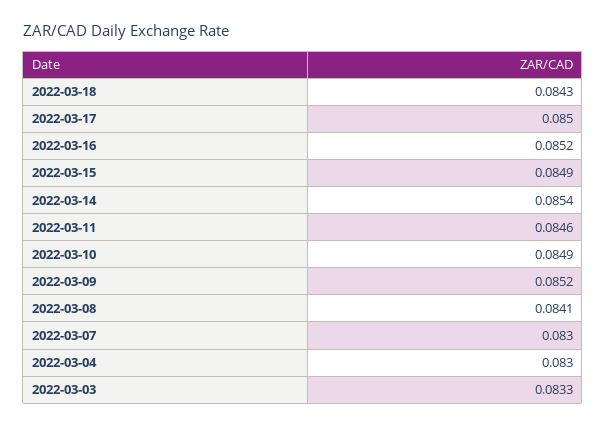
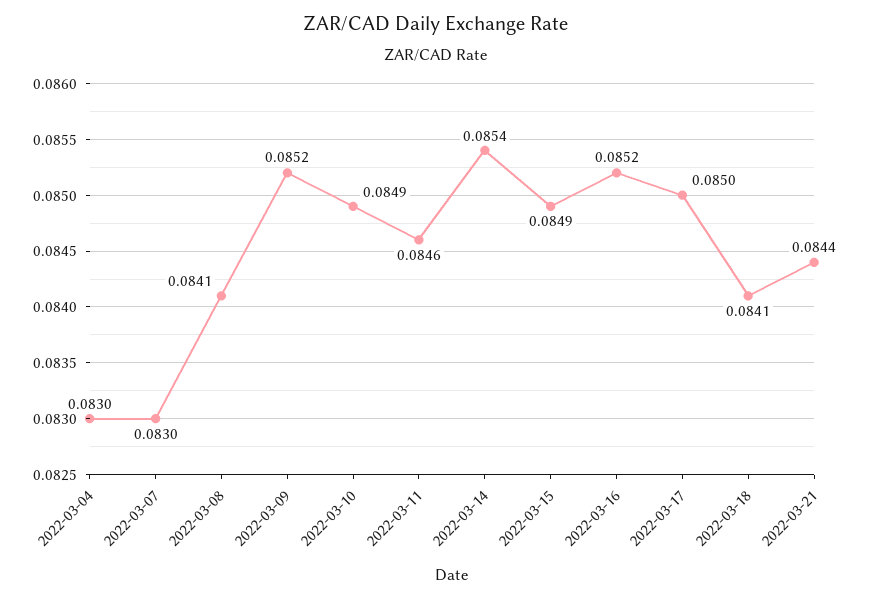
2022-03-18: 0.0843 -> 0.0841
2022-03-03: 0.0833 -> none
2022-03-21: none -> 0.0844

